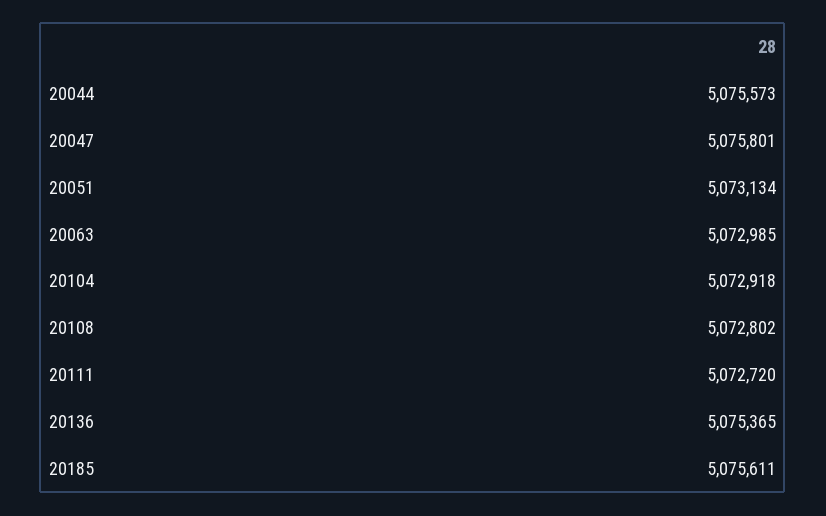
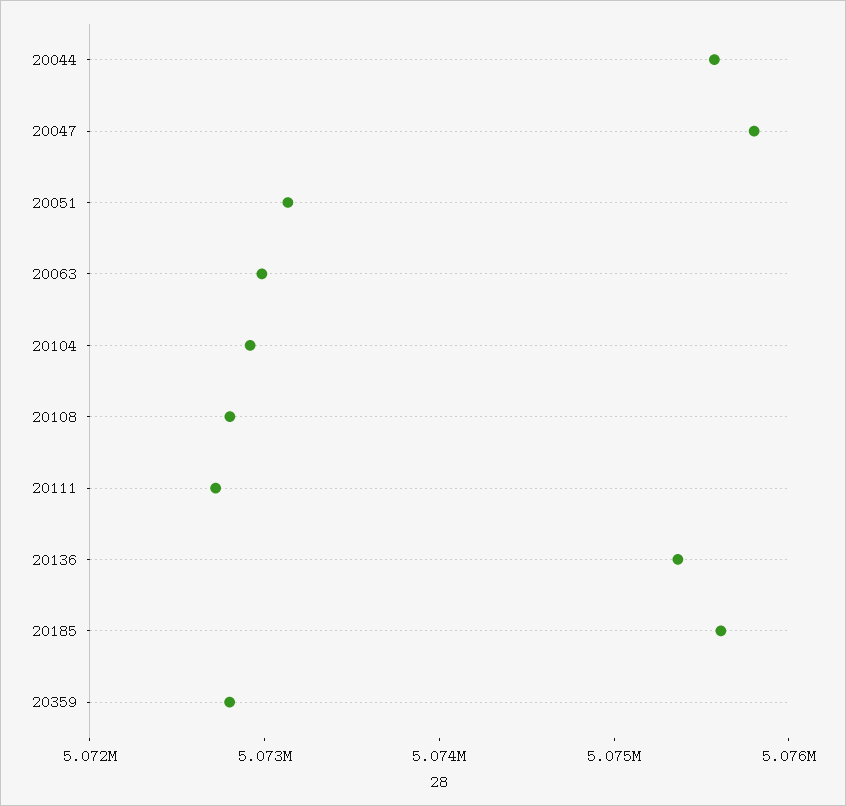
20359: none -> 5072800

